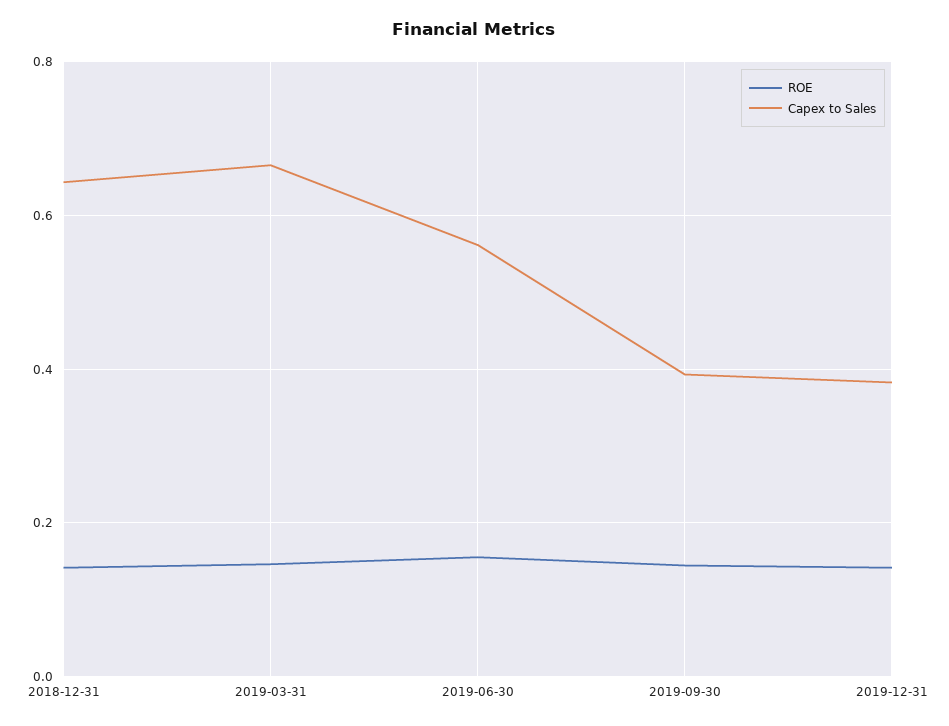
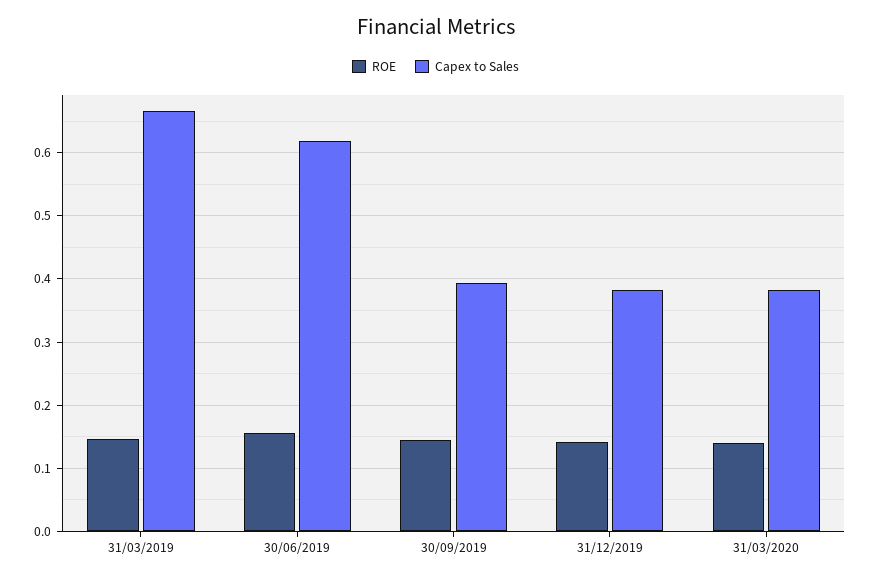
ROE, 2018-12-31: 0.14 -> none
Capex to Sales, 2018-12-31: 0.64 -> none
Capex to Sales, 2019-06-30: 0.56 -> 0.62
ROE, 31/03/2020: none -> 0.14
Capex to Sales, 31/03/2020: none -> 0.38

